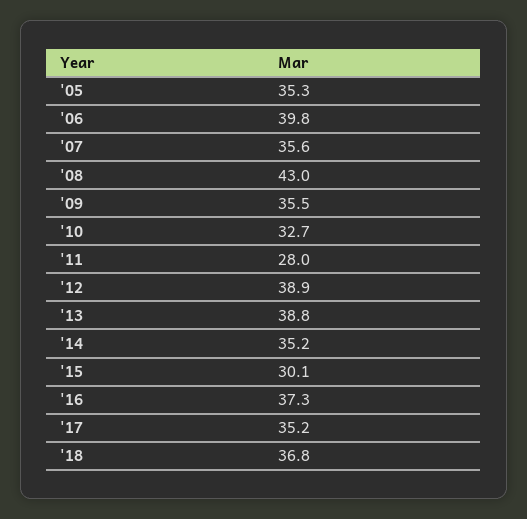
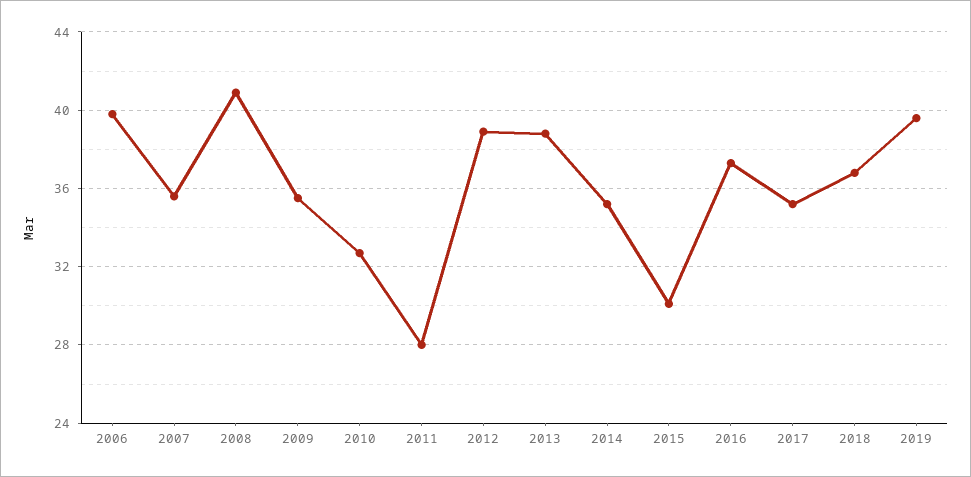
'05: 35.3 -> none
'08: 43 -> 41
2019: none -> 39.5

